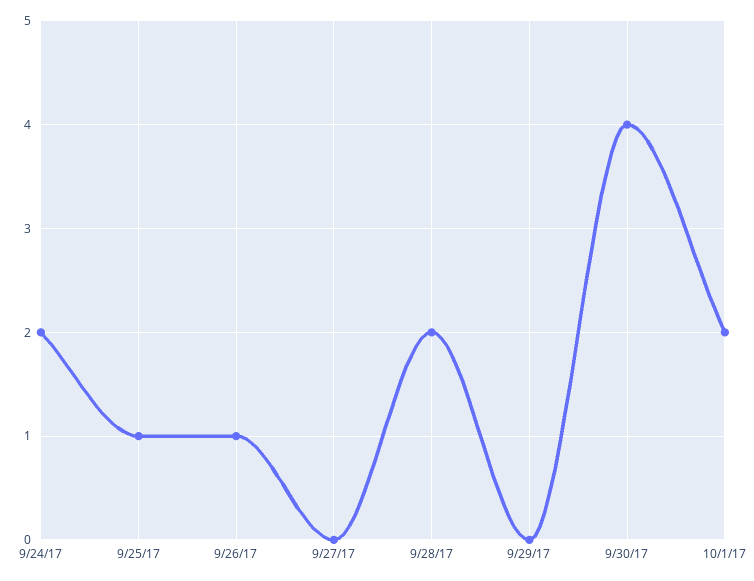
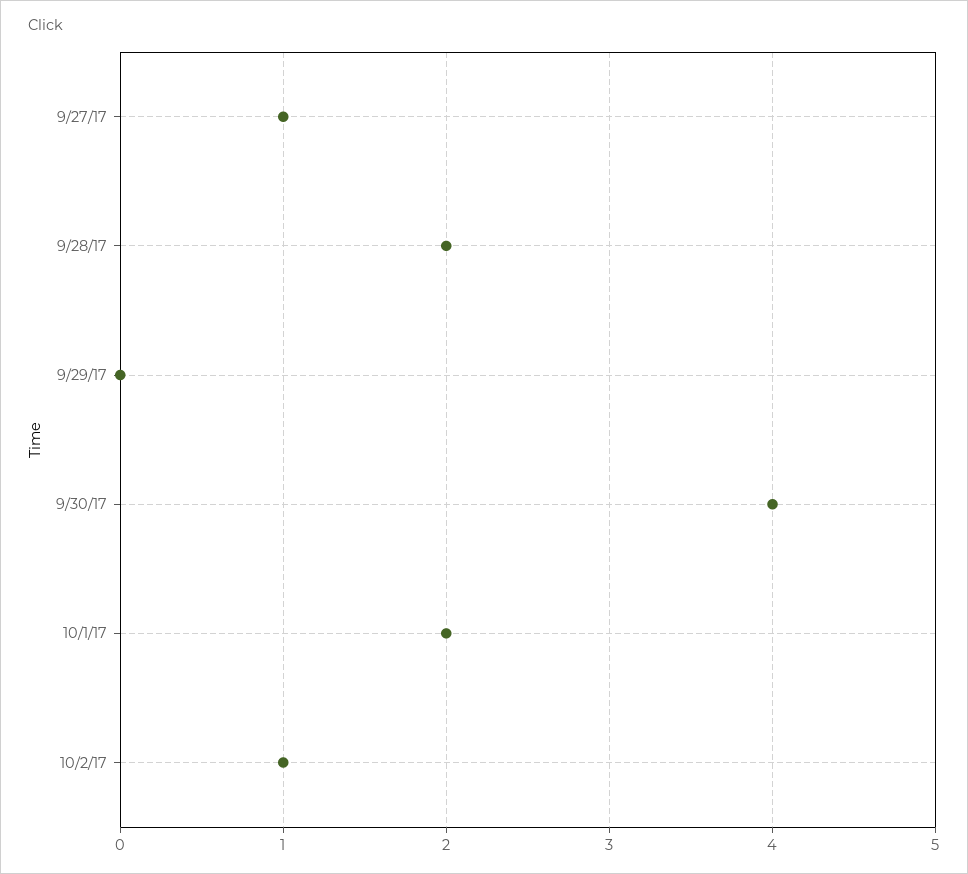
9/24/17: 2 -> none
9/25/17: 1 -> none
9/26/17: 1 -> none
9/27/17: 0 -> 1
10/2/17: none -> 1

